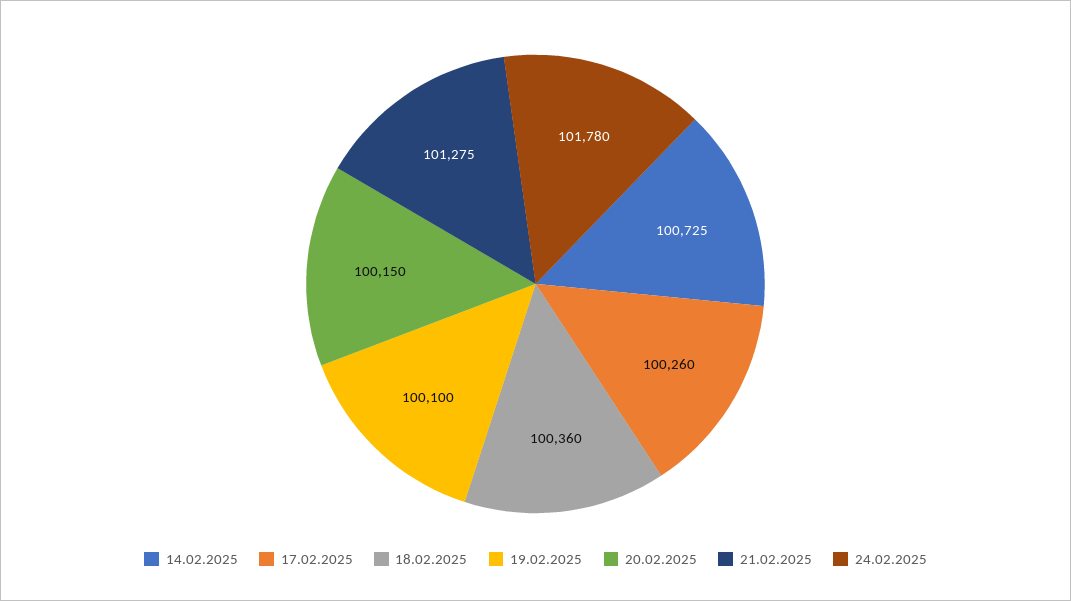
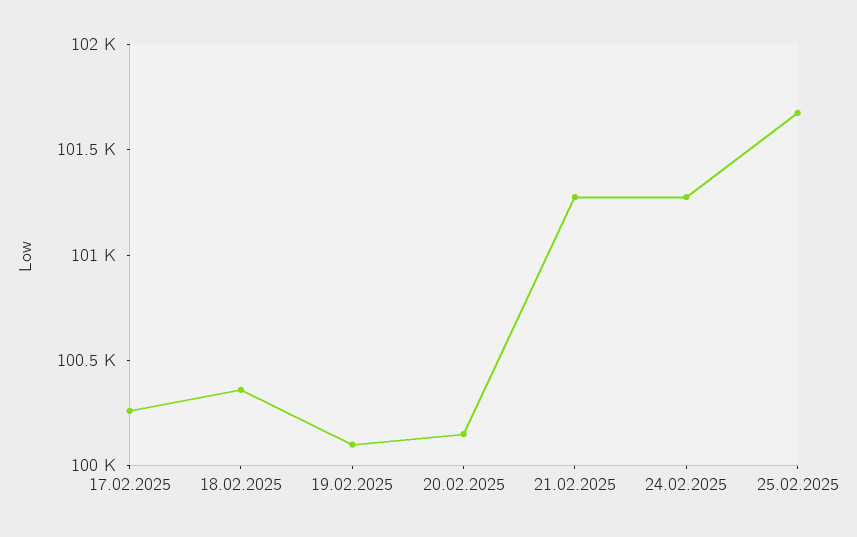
14.02.2025: 100725 -> none
24.02.2025: 101780 -> 101300
25.02.2025: none -> 101700

